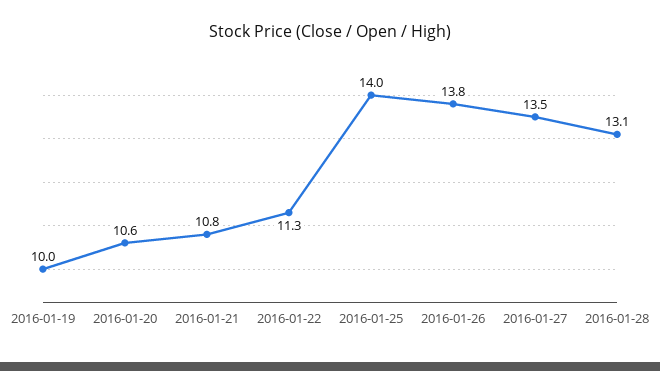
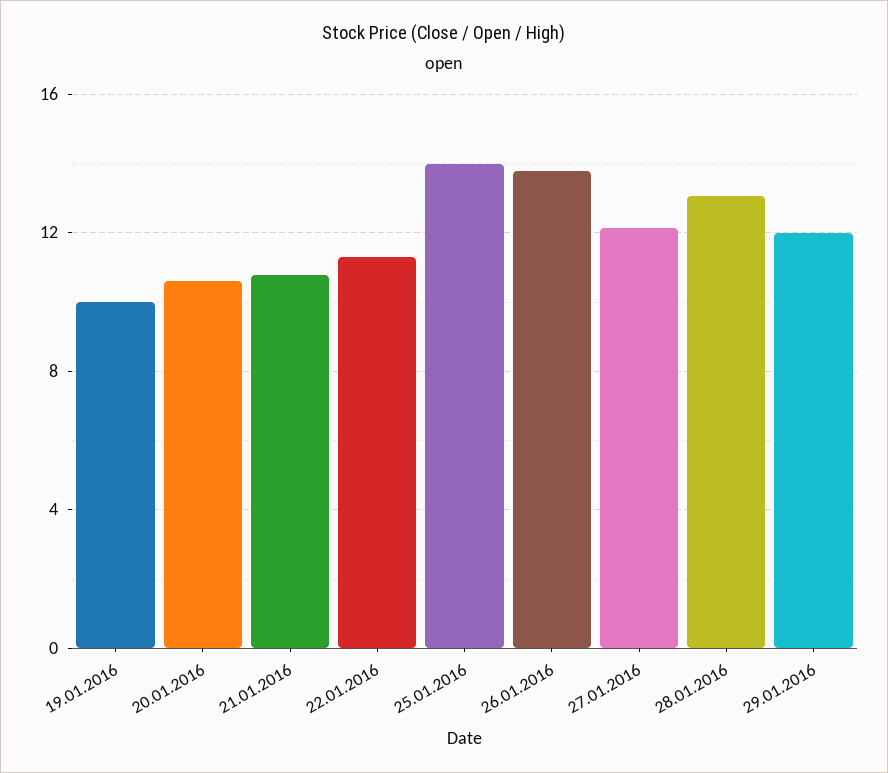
2016-01-27: 13.5 -> 12
29.01.2016: none -> 12

